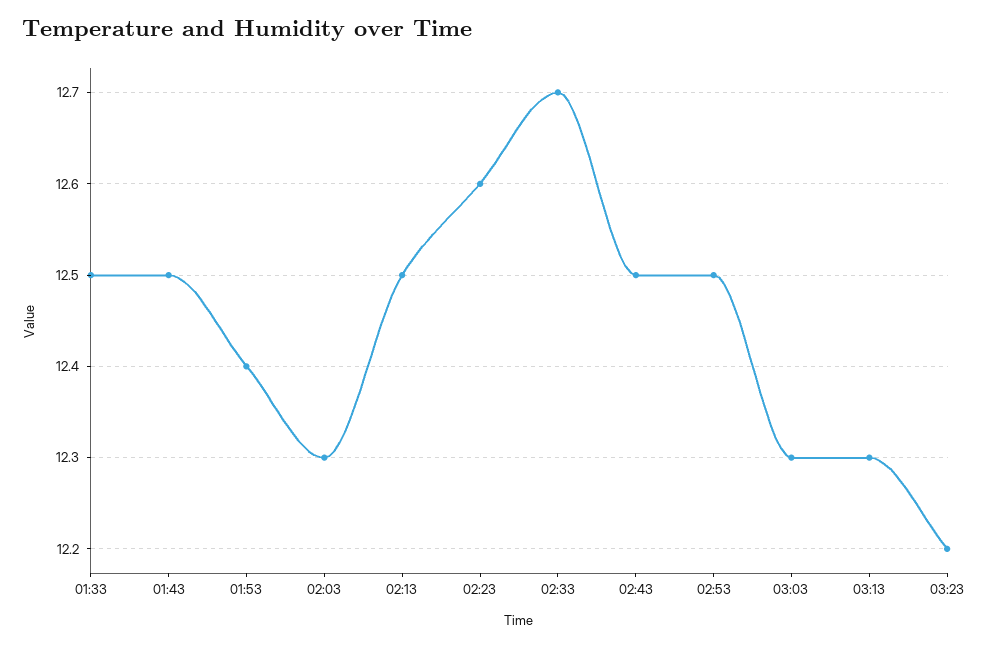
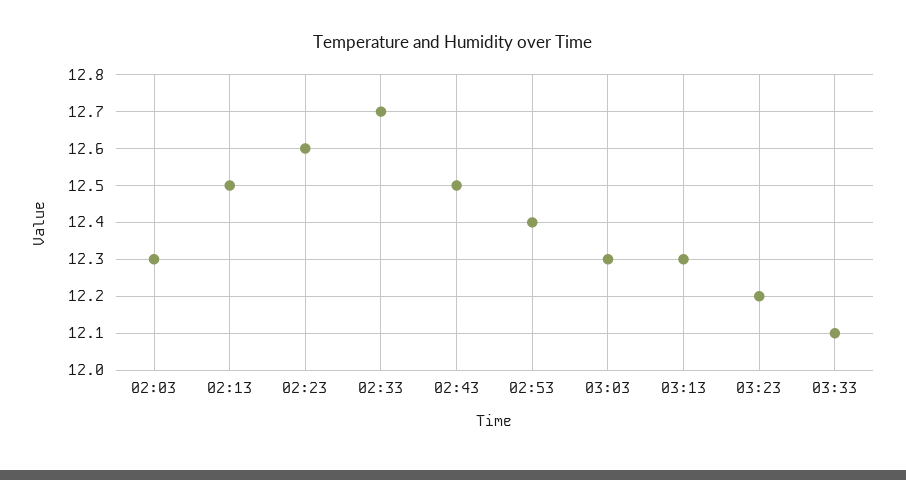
01:33: 12.5 -> none
01:43: 12.5 -> none
01:53: 12.4 -> none
02:53: 12.5 -> 12.4
03:33: none -> 12.1

